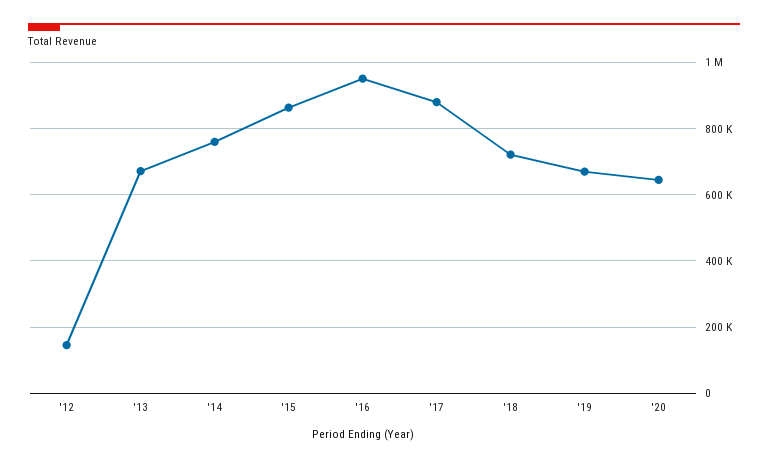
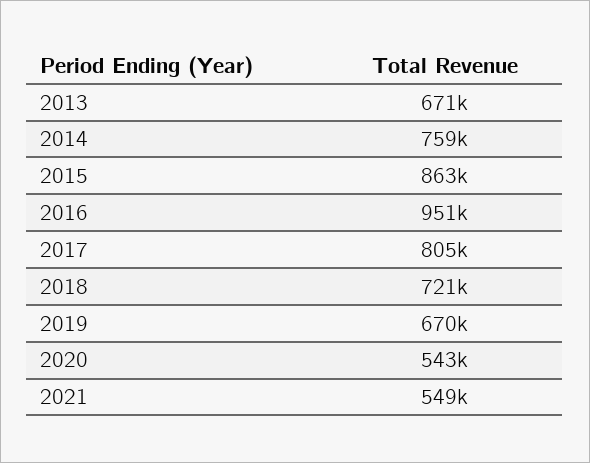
'12: 140000 -> none
'17: 880000 -> 805000
'20: 640000 -> 543000
2021: none -> 549000

